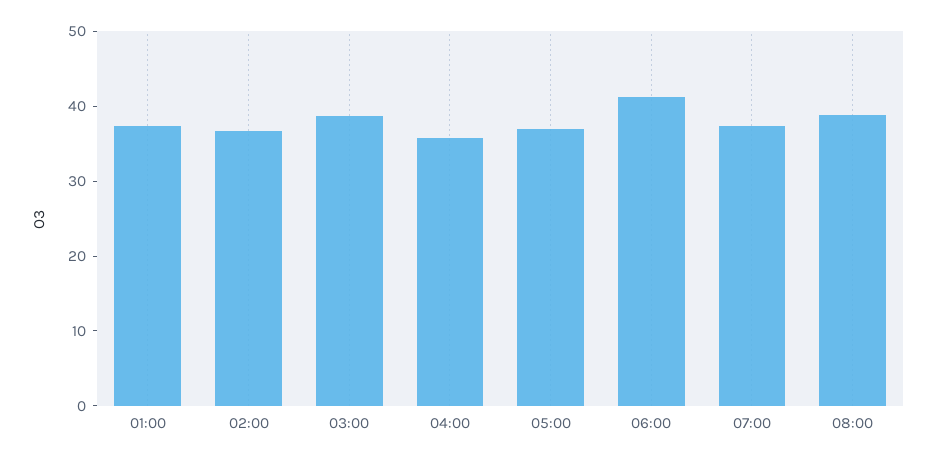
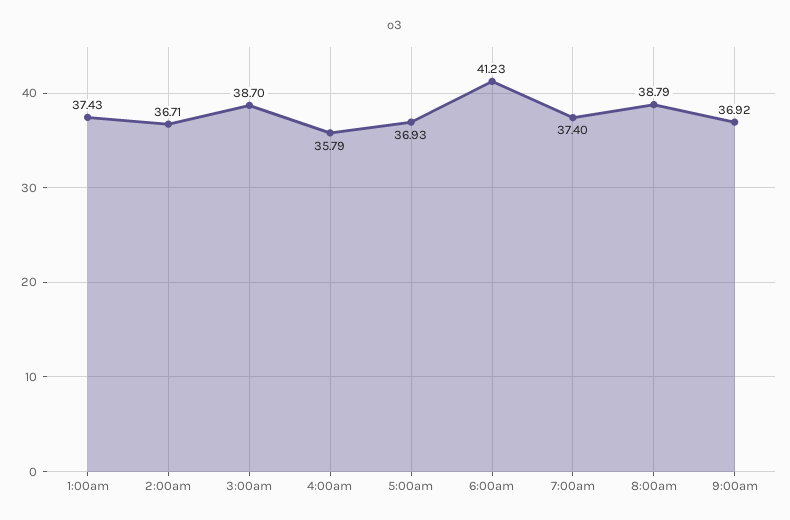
9:00am: none -> 36.92

